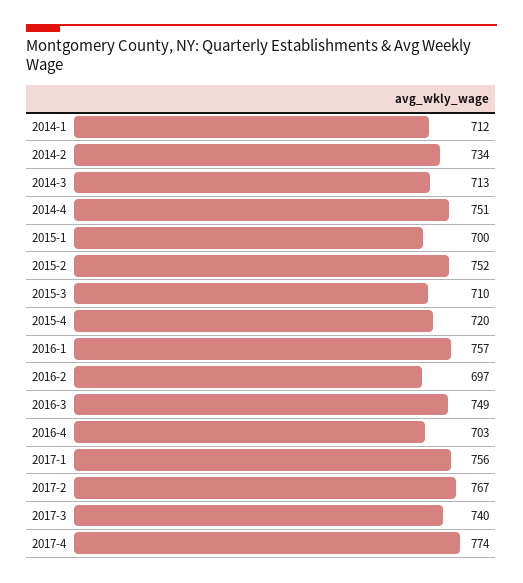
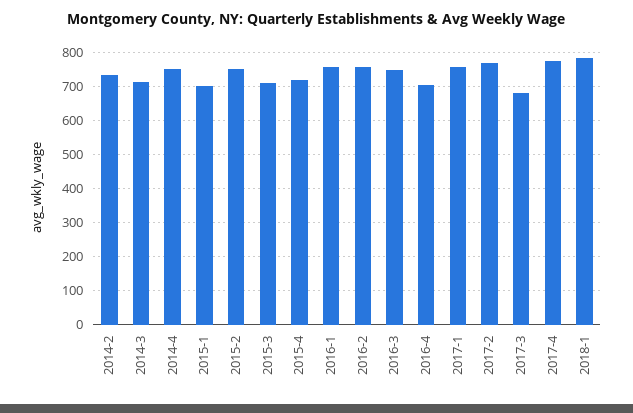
2014-1: 712 -> none
2016-2: 697 -> 760
2017-3: 740 -> 680
2018-1: none -> 780

